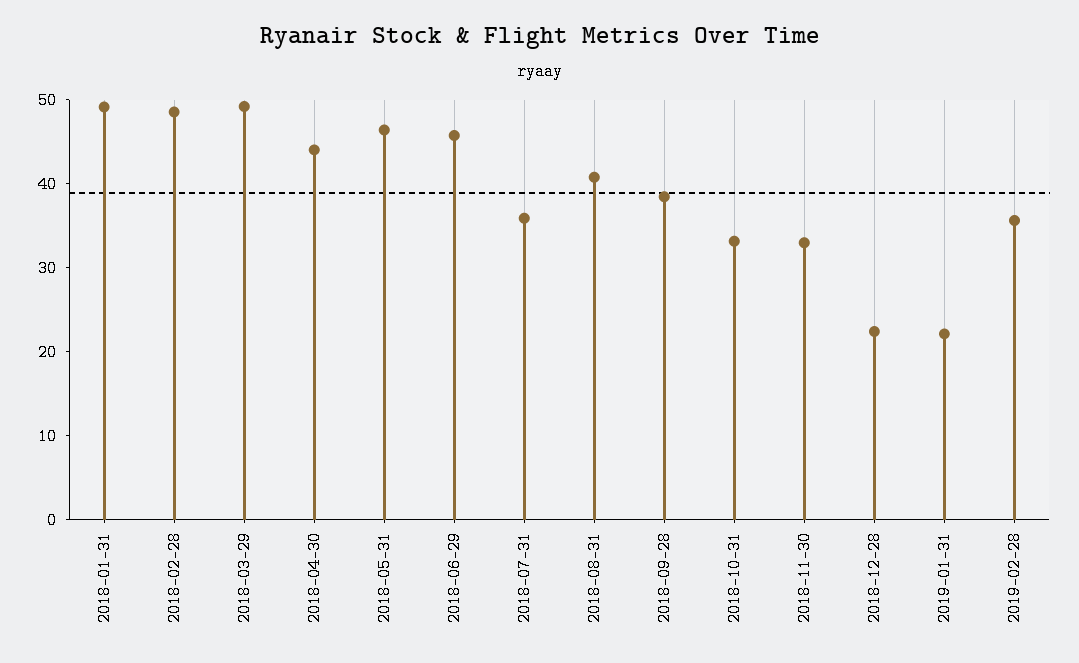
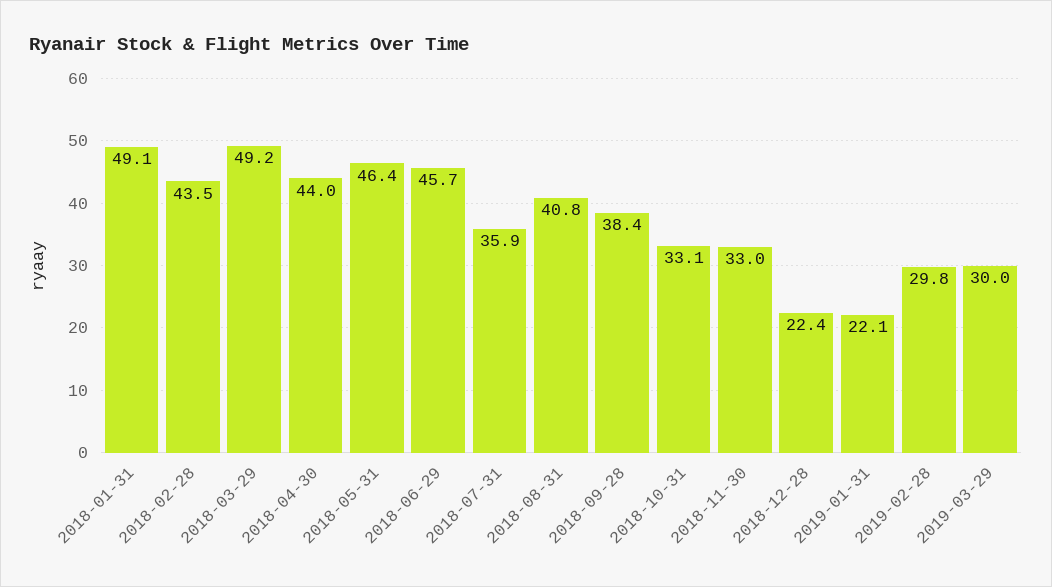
2018-02-28: 48 -> 43.5
2019-02-28: 36 -> 29.8
2019-03-29: none -> 30

